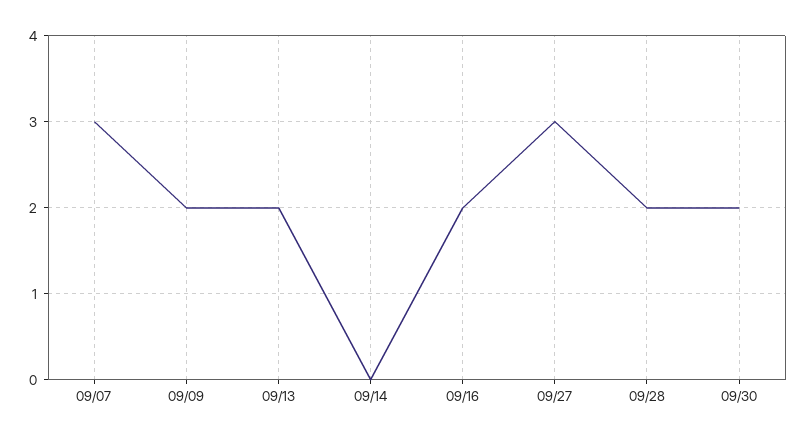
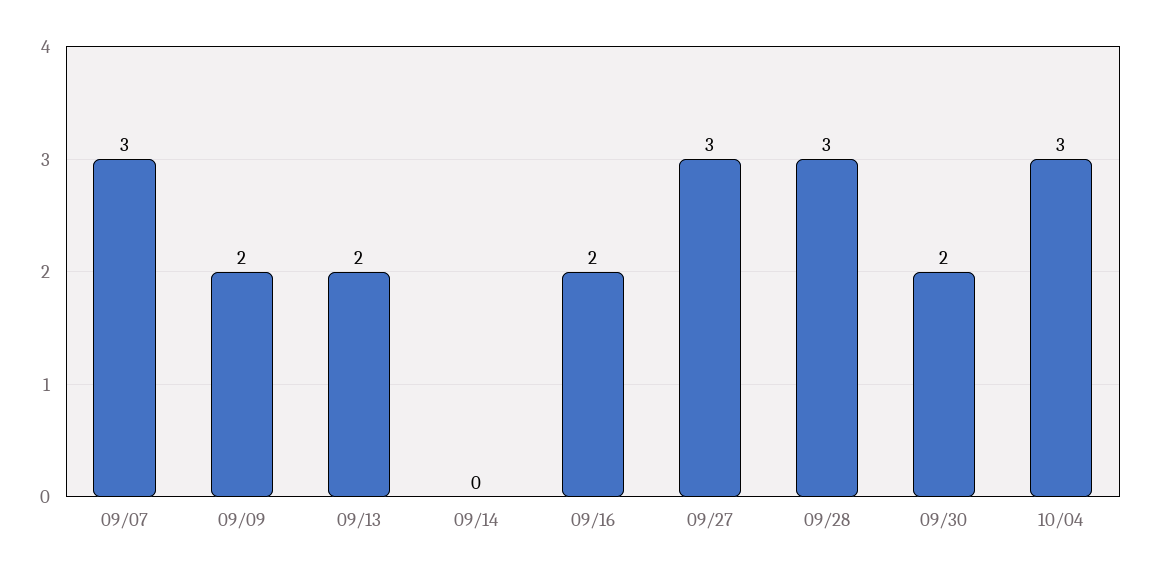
09/28: 2 -> 3
10/04: none -> 3

